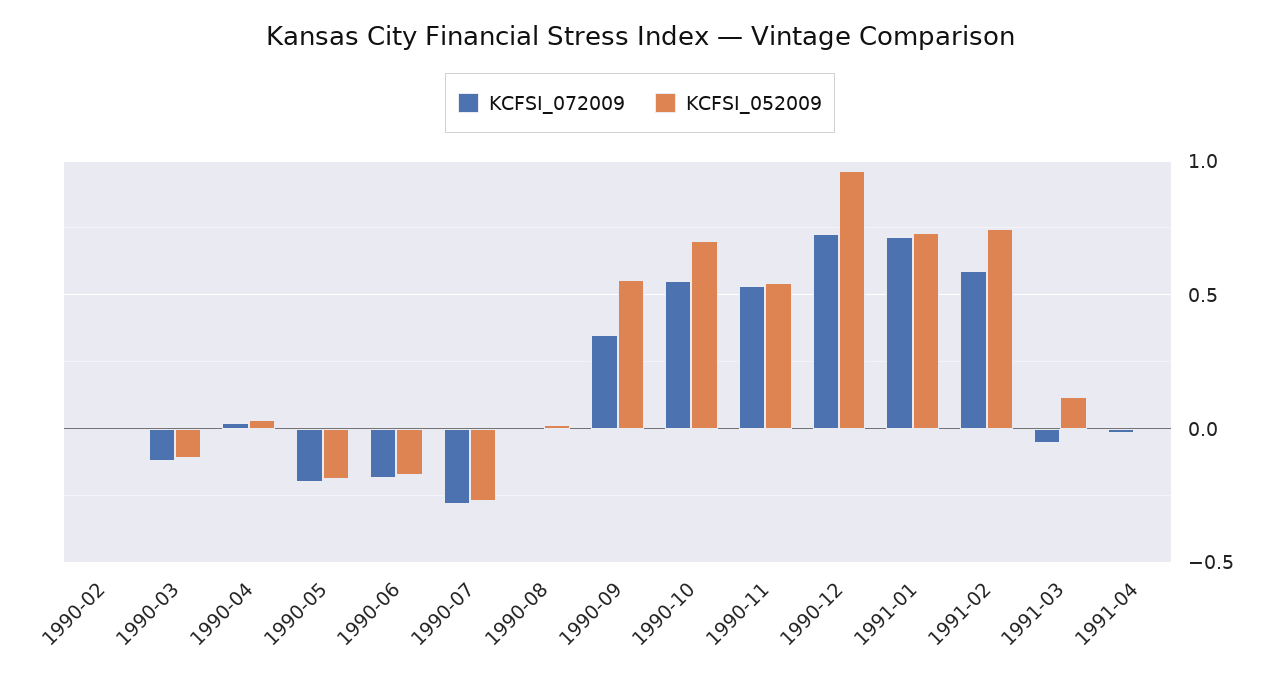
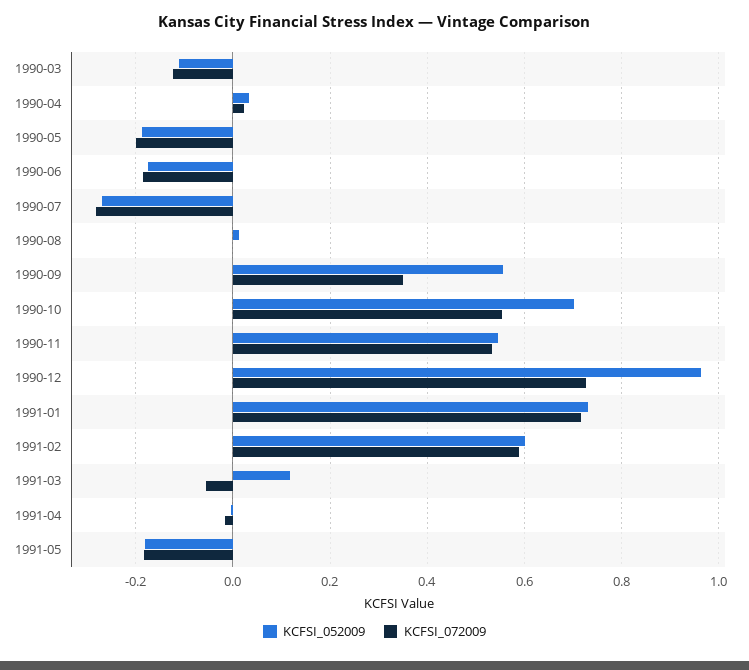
KCFSI_072009, 1990-02: 0 -> none
KCFSI_052009, 1990-02: 0 -> none
KCFSI_052009, 1991-02: 0.75 -> 0.6
KCFSI_052009, 1991-05: none -> -0.18
KCFSI_072009, 1991-05: none -> -0.18

